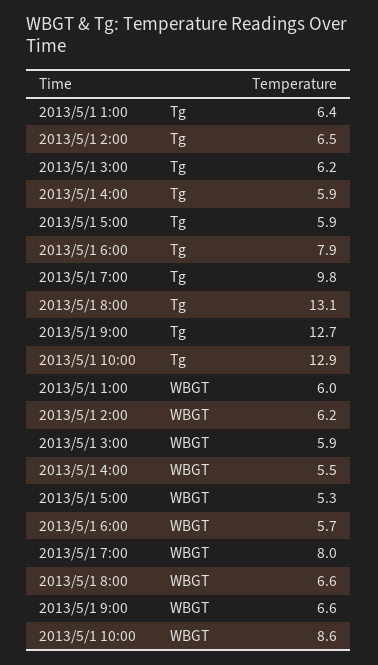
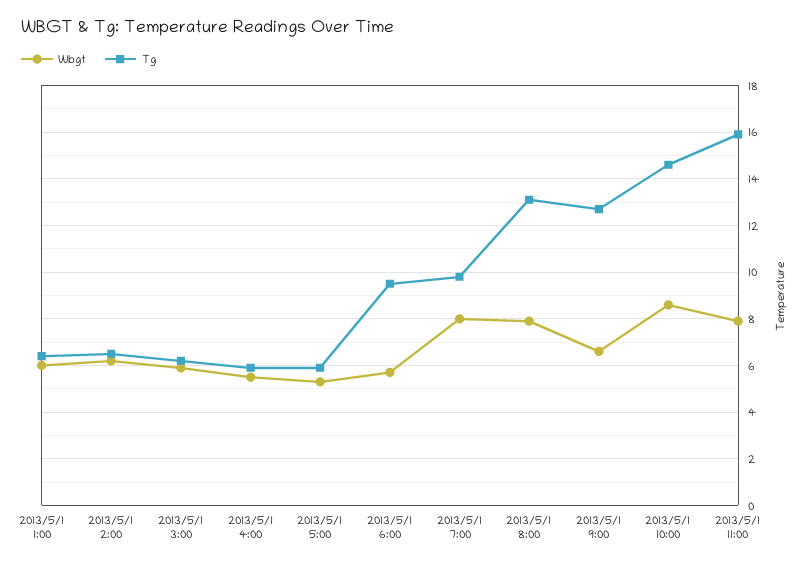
Tg, 2013/5/1 6:00: 7.9 -> 9.5
Tg, 2013/5/1 10:00: 12.9 -> 14.5
WBGT, 2013/5/1 8:00: 6.6 -> 8
WBGT, 2013/5/1 11:00: none -> 8
Tg, 2013/5/1 11:00: none -> 16

